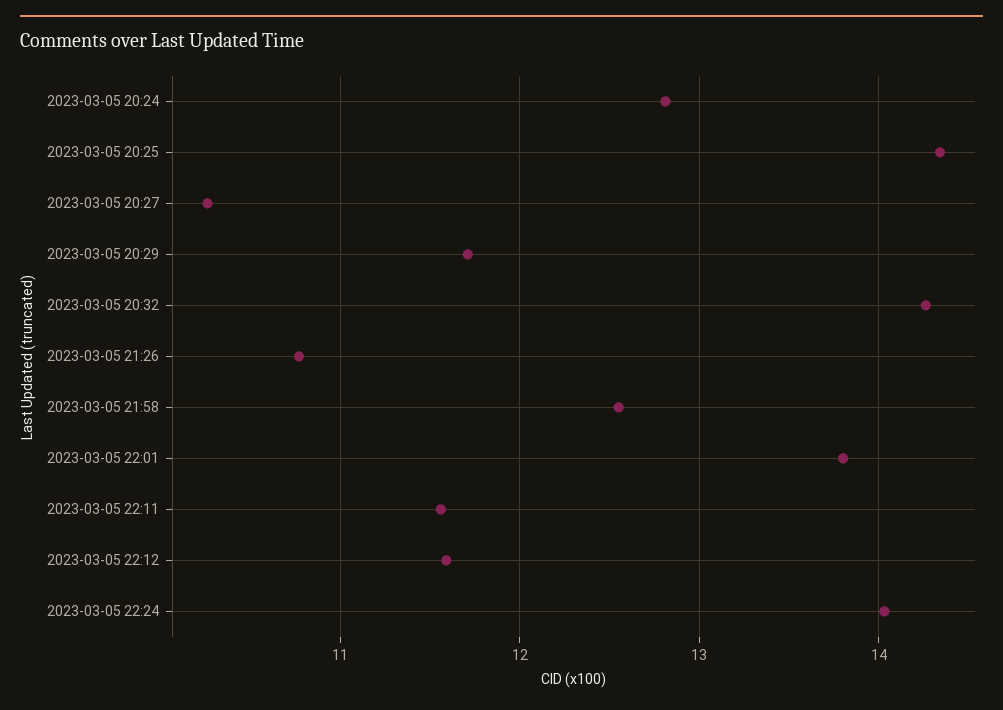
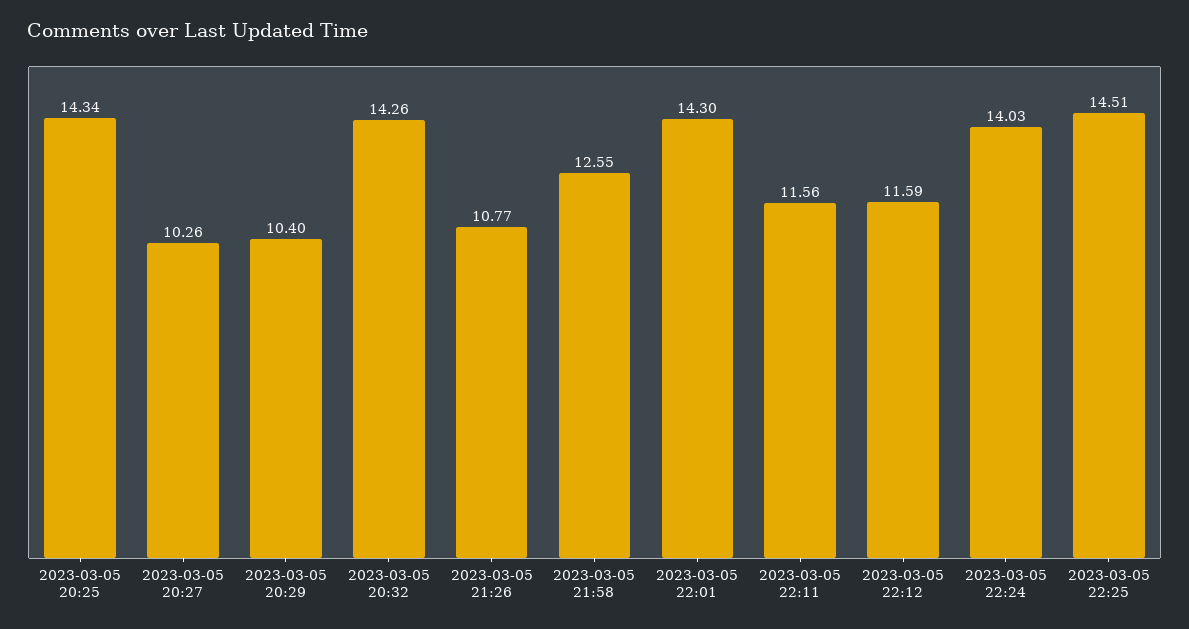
2023-03-05 20:24: 12.8 -> none
2023-03-05 20:29: 11.7 -> 10.4
2023-03-05 22:01: 13.8 -> 14.3
2023-03-05 22:25: none -> 14.51

